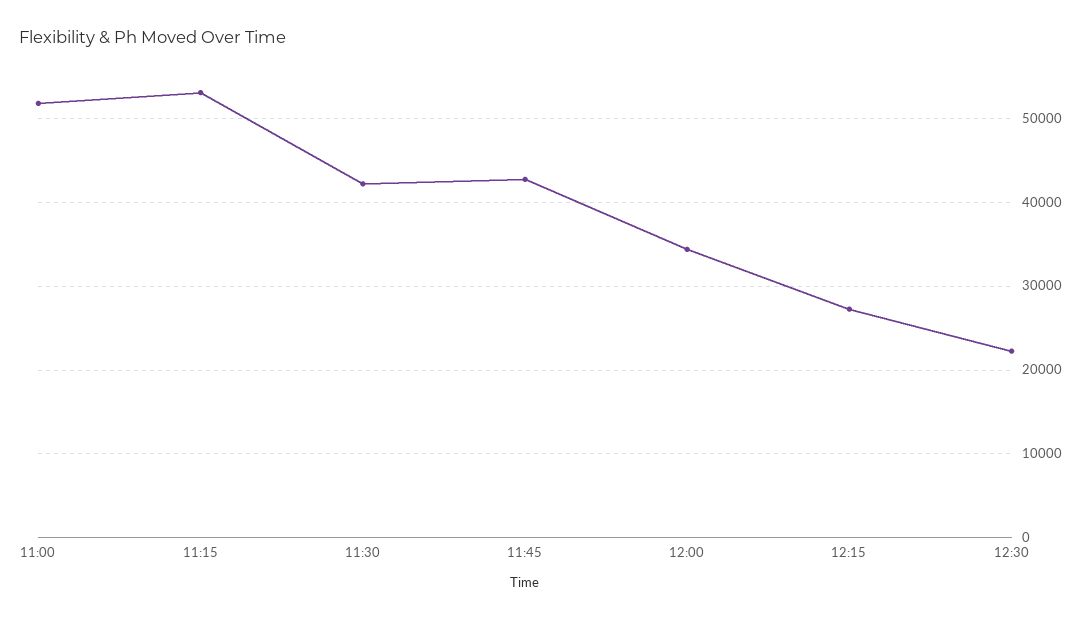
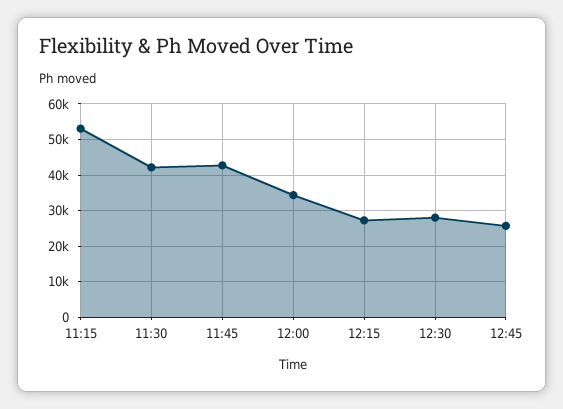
11:00: 52000 -> none
12:30: 22000 -> 28000
12:45: none -> 26000

